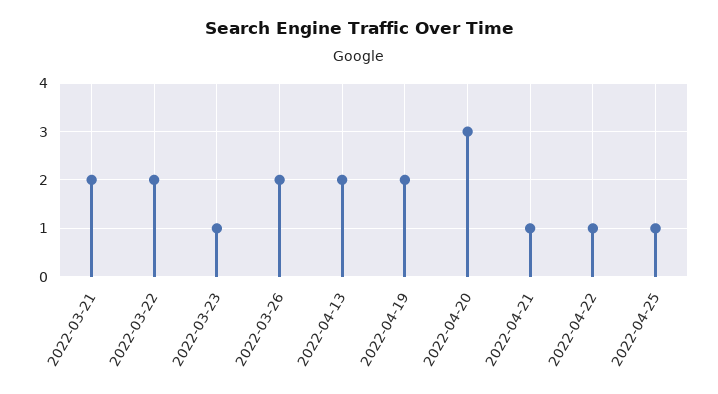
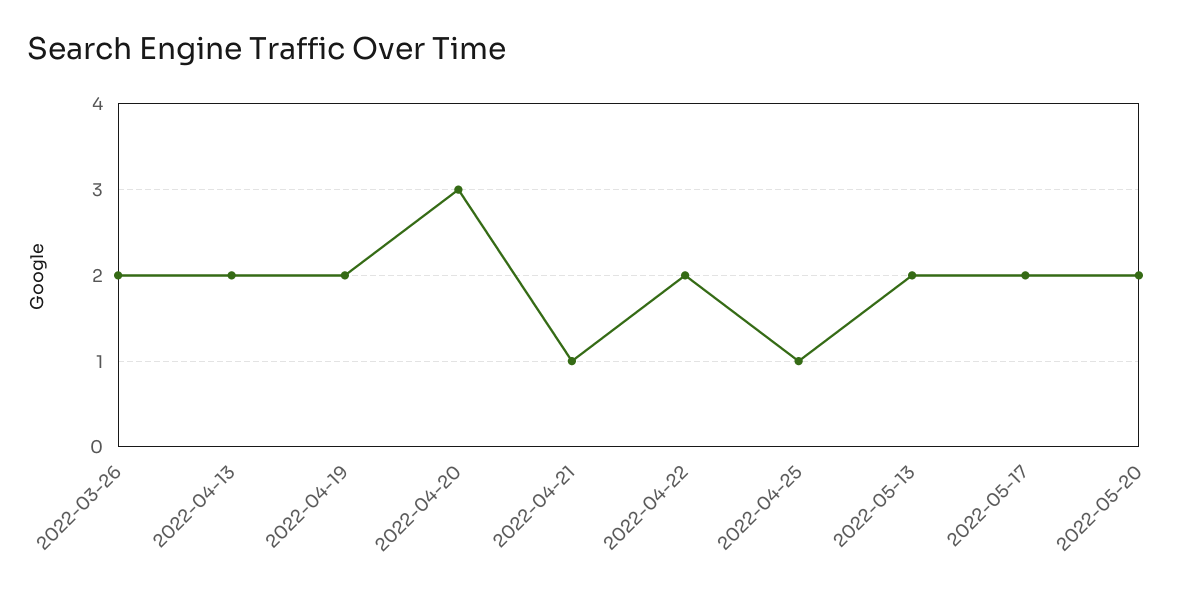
2022-03-21: 2 -> none
2022-03-22: 2 -> none
2022-03-23: 1 -> none
2022-04-22: 1 -> 2
2022-05-13: none -> 2
2022-05-17: none -> 2
2022-05-20: none -> 2

